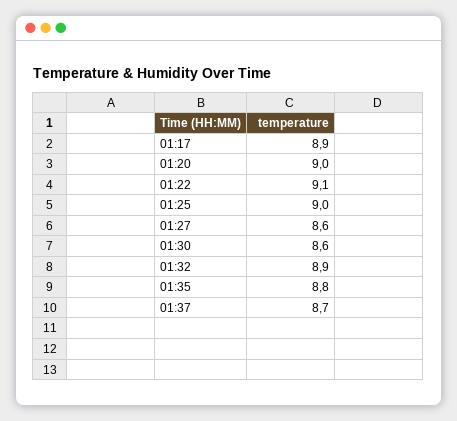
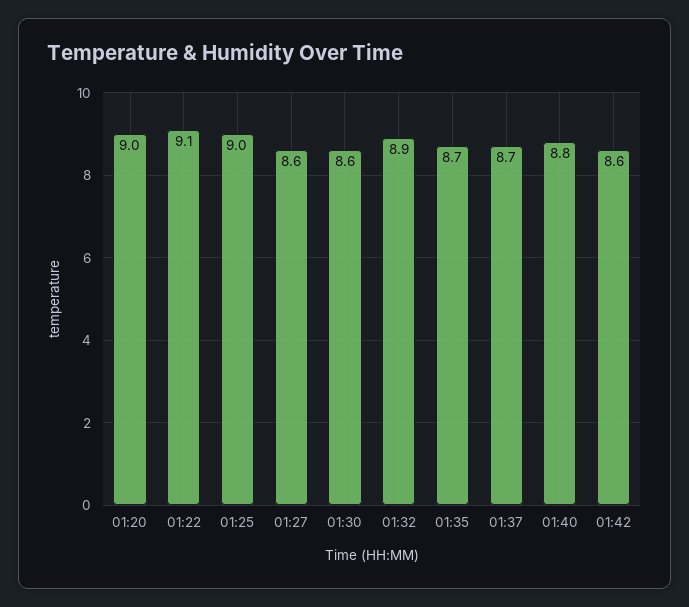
01:17: 8.9 -> none
01:35: 8.8 -> 8.7
01:40: none -> 8.8
01:42: none -> 8.6

